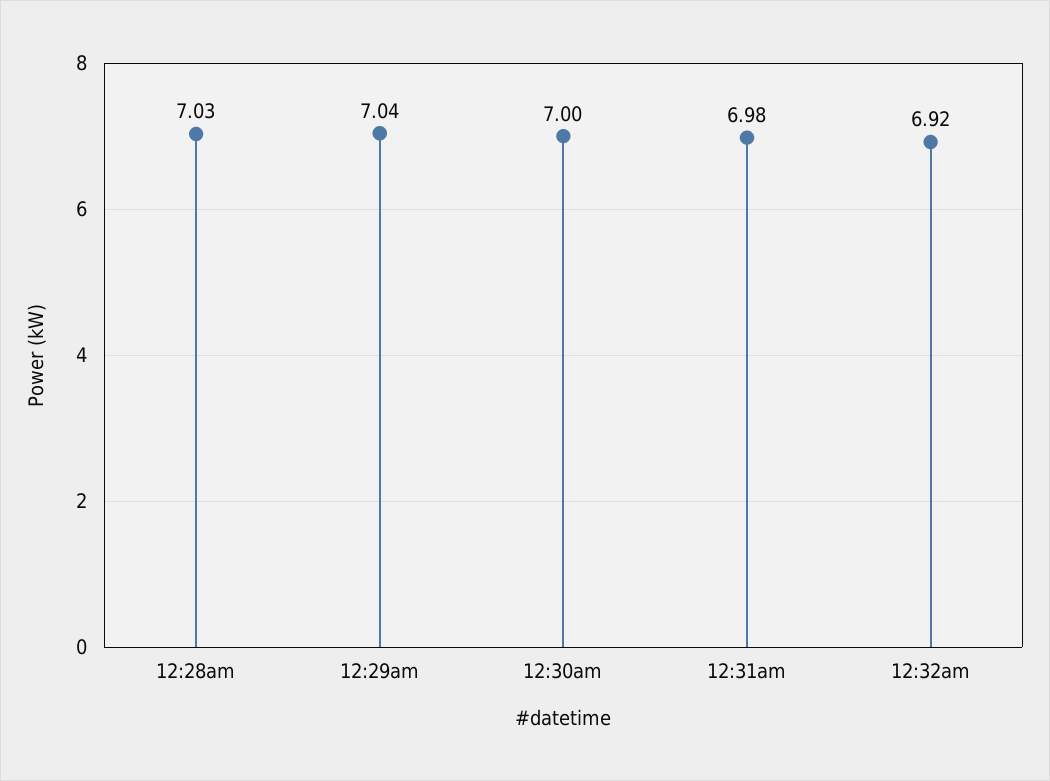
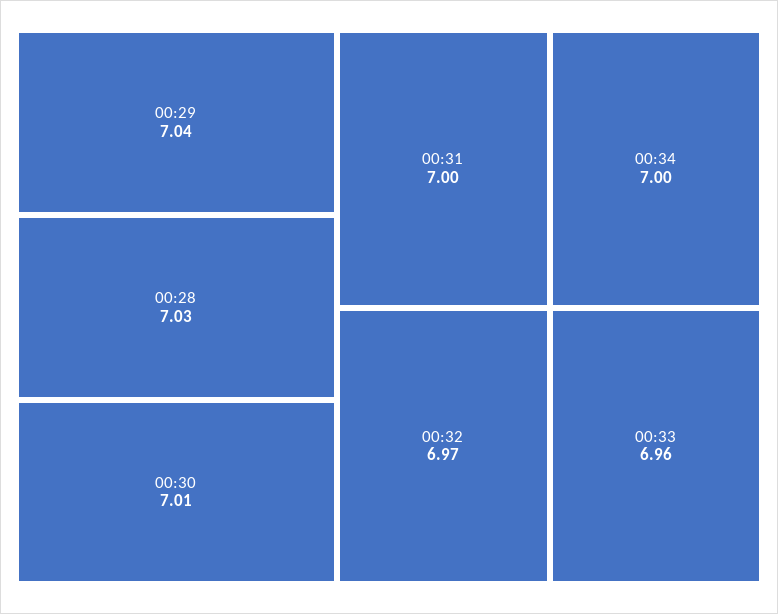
12:30am: 7 -> 7.01
12:31am: 6.98 -> 7
12:32am: 6.92 -> 6.97
00:34: none -> 7
00:33: none -> 6.96

